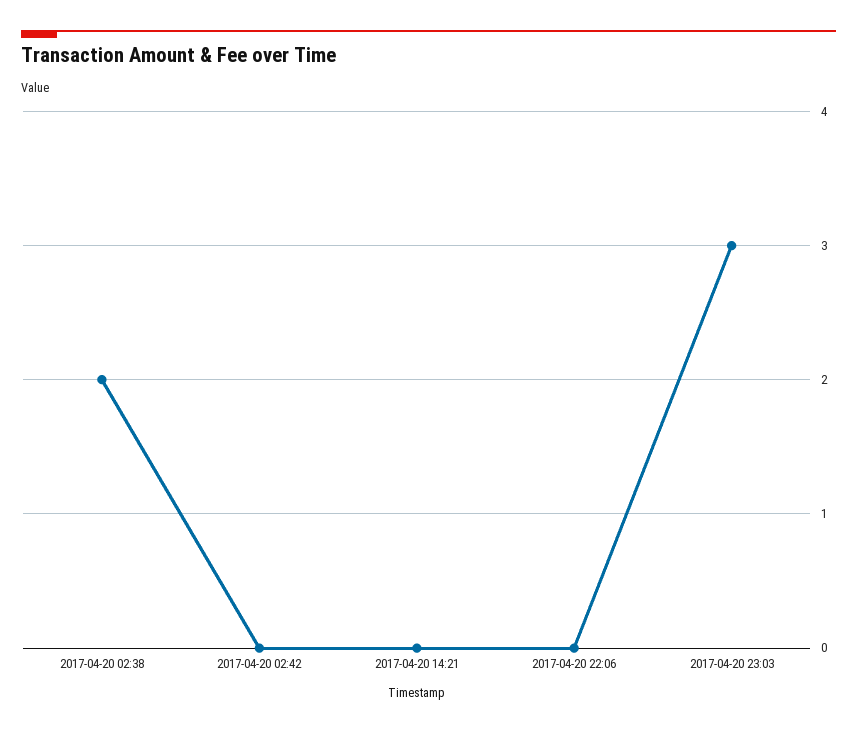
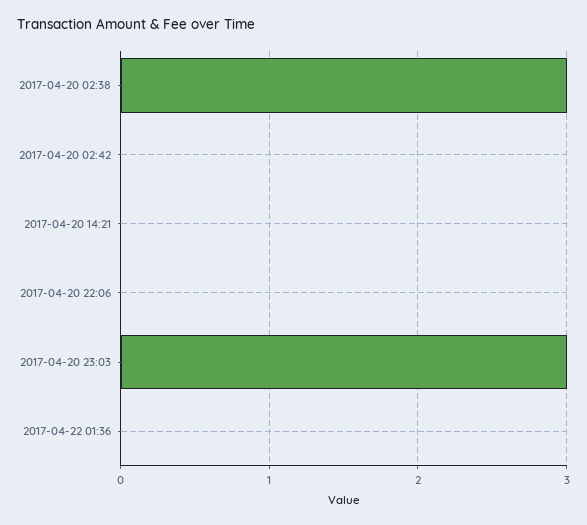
2017-04-20 02:38: 2 -> 3
2017-04-22 01:36: none -> 0

